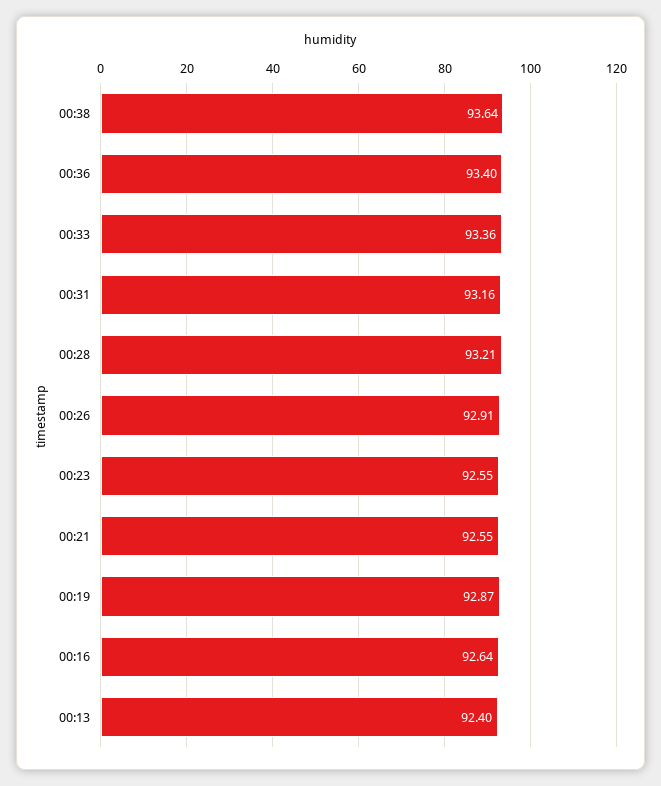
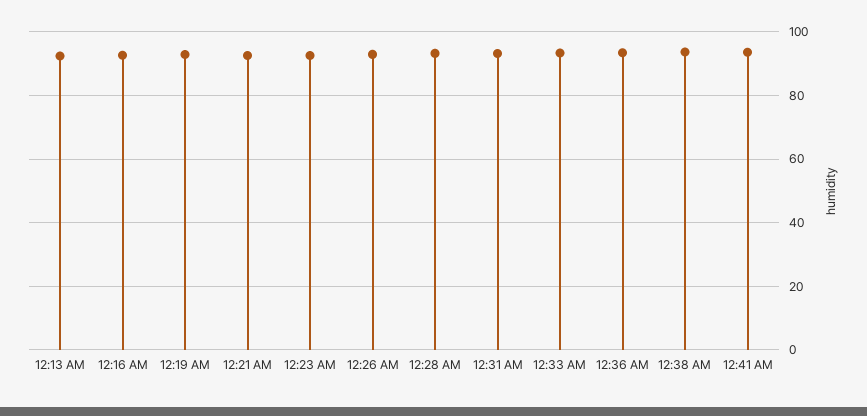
12:41 AM: none -> 94

